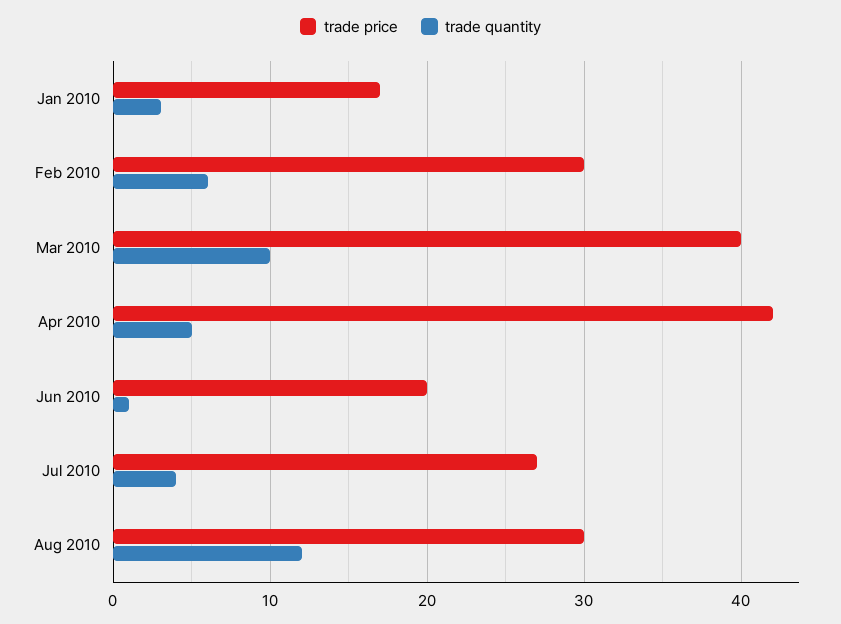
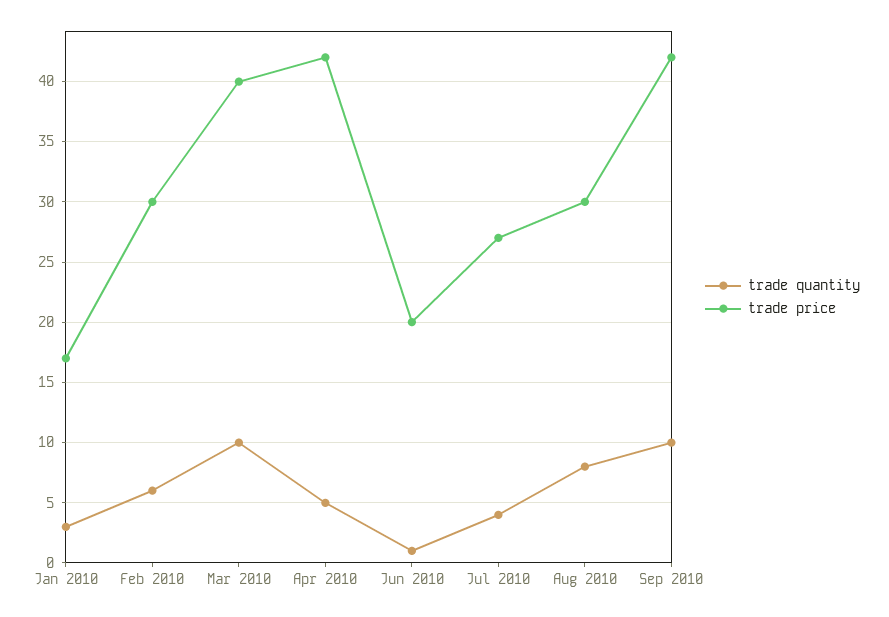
trade quantity, Aug 2010: 12 -> 8
trade quantity, Sep 2010: none -> 10
trade price, Sep 2010: none -> 42

